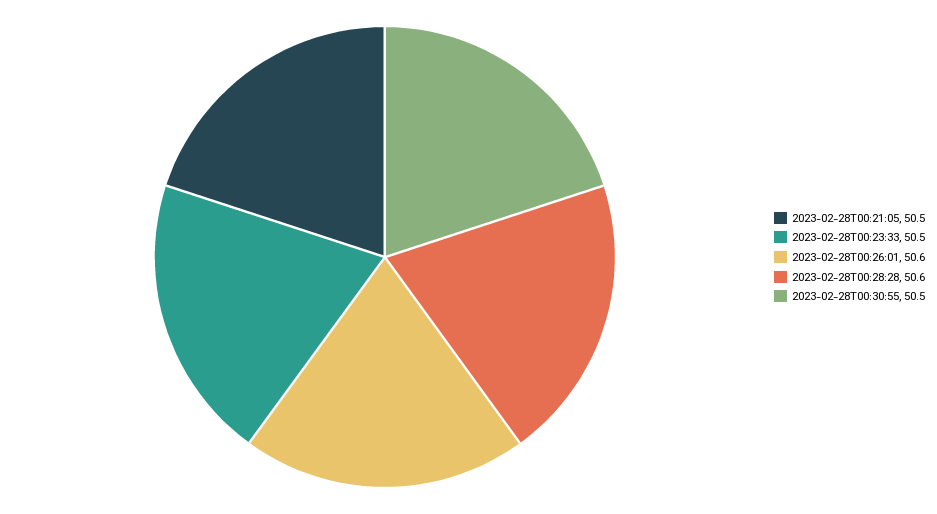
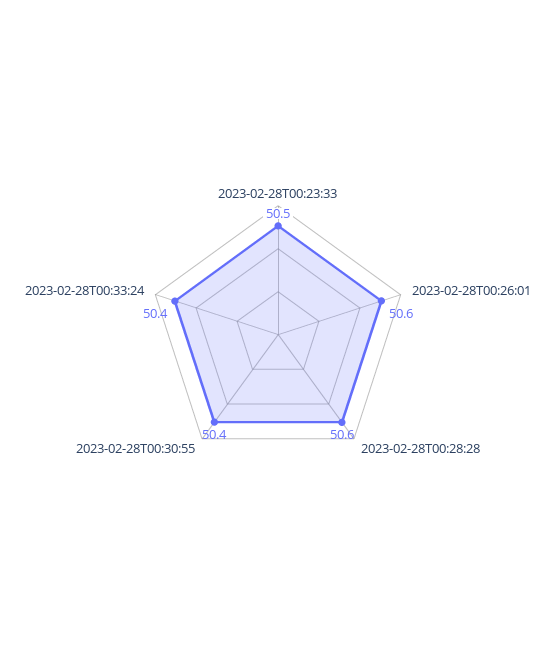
2023-02-28T00:21:05: 50.5 -> none
2023-02-28T00:30:55: 50.5 -> 50.4
2023-02-28T00:33:24: none -> 50.4

